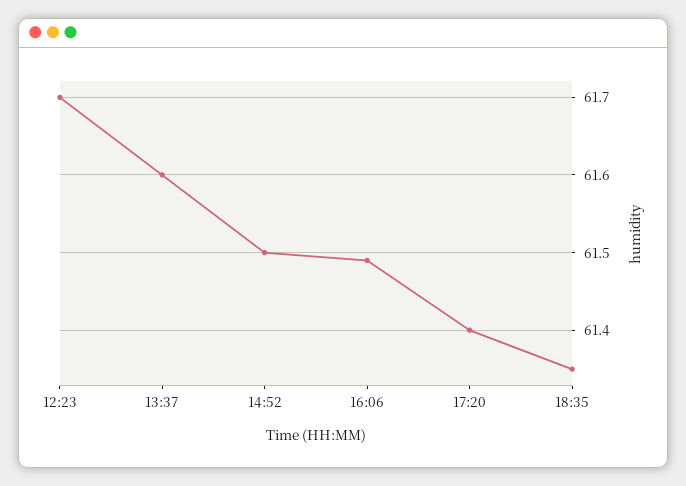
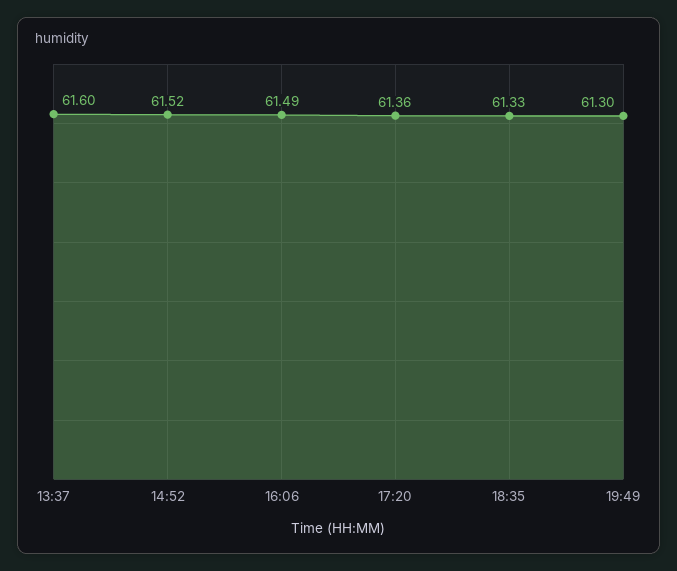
12:23: 61.7 -> none
14:52: 61.5 -> 61.52
17:20: 61.4 -> 61.36
18:35: 61.35 -> 61.33
19:49: none -> 61.3

